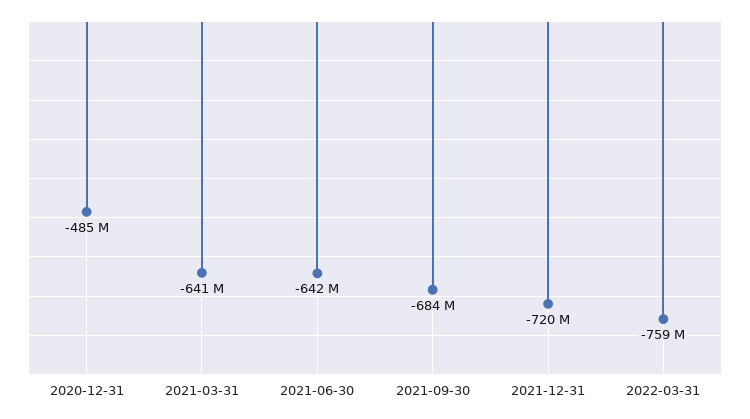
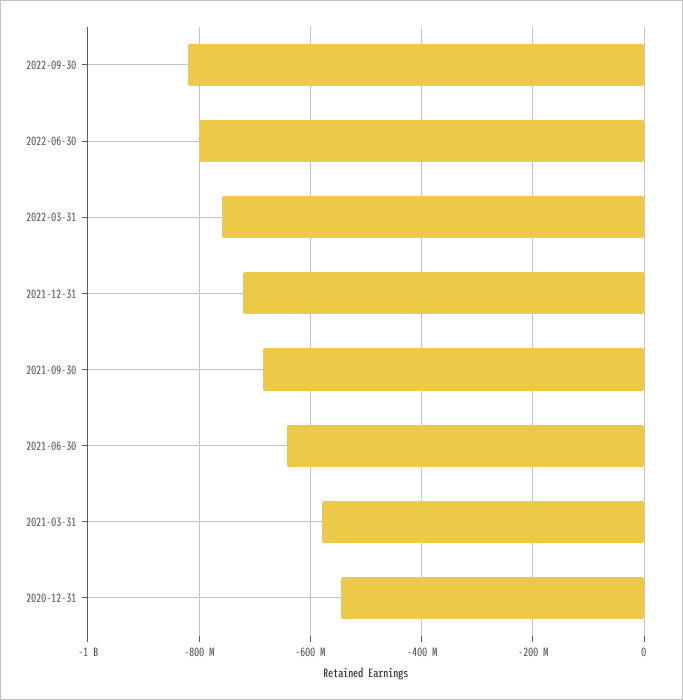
2020-12-31: -485000000 -> -540000000
2021-03-31: -641000000 -> -580000000
2022-09-30: none -> -820000000
2022-06-30: none -> -800000000

